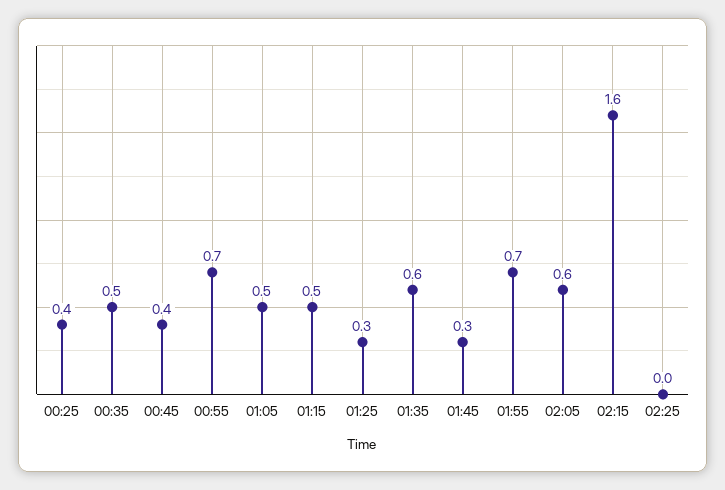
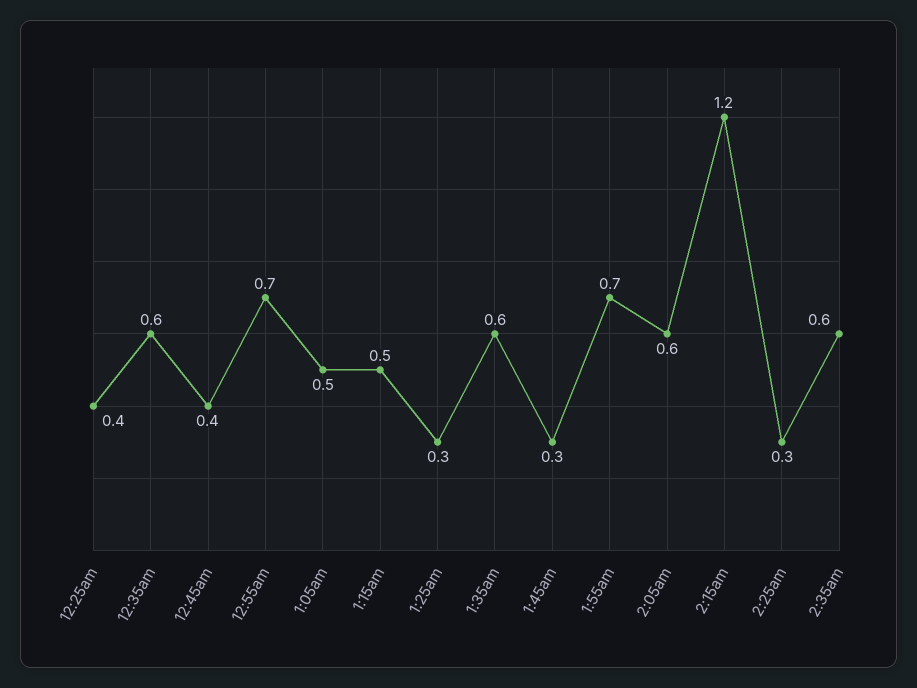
00:35: 0.5 -> 0.6
02:15: 1.6 -> 1.2
02:25: 0 -> 0.3
2:35am: none -> 0.6

